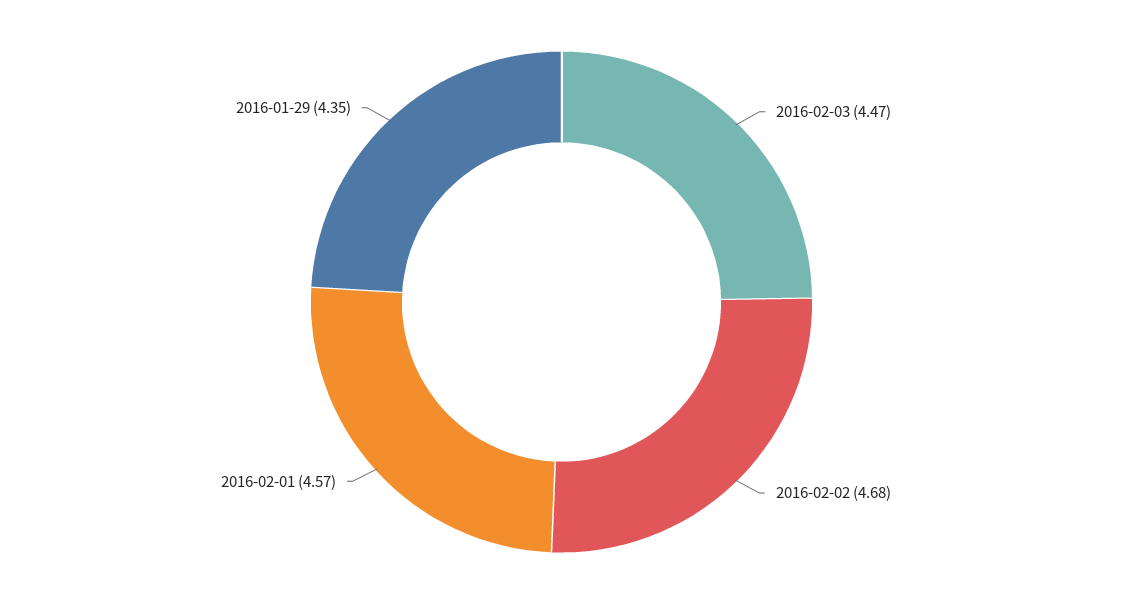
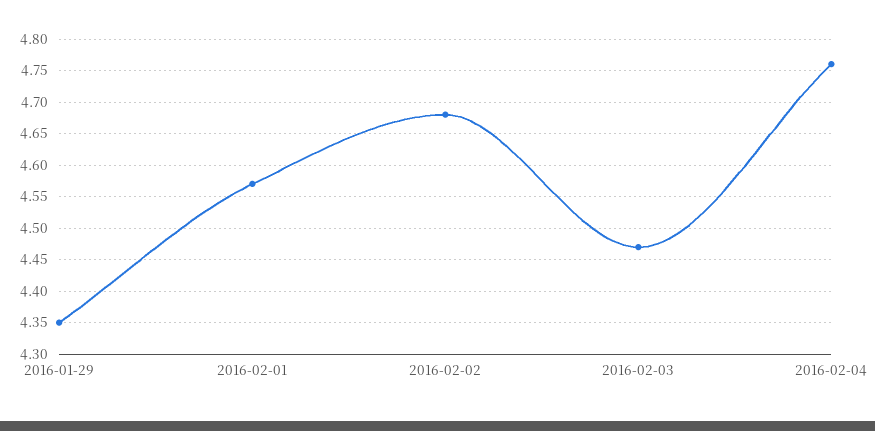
2016-02-04: none -> 4.76

